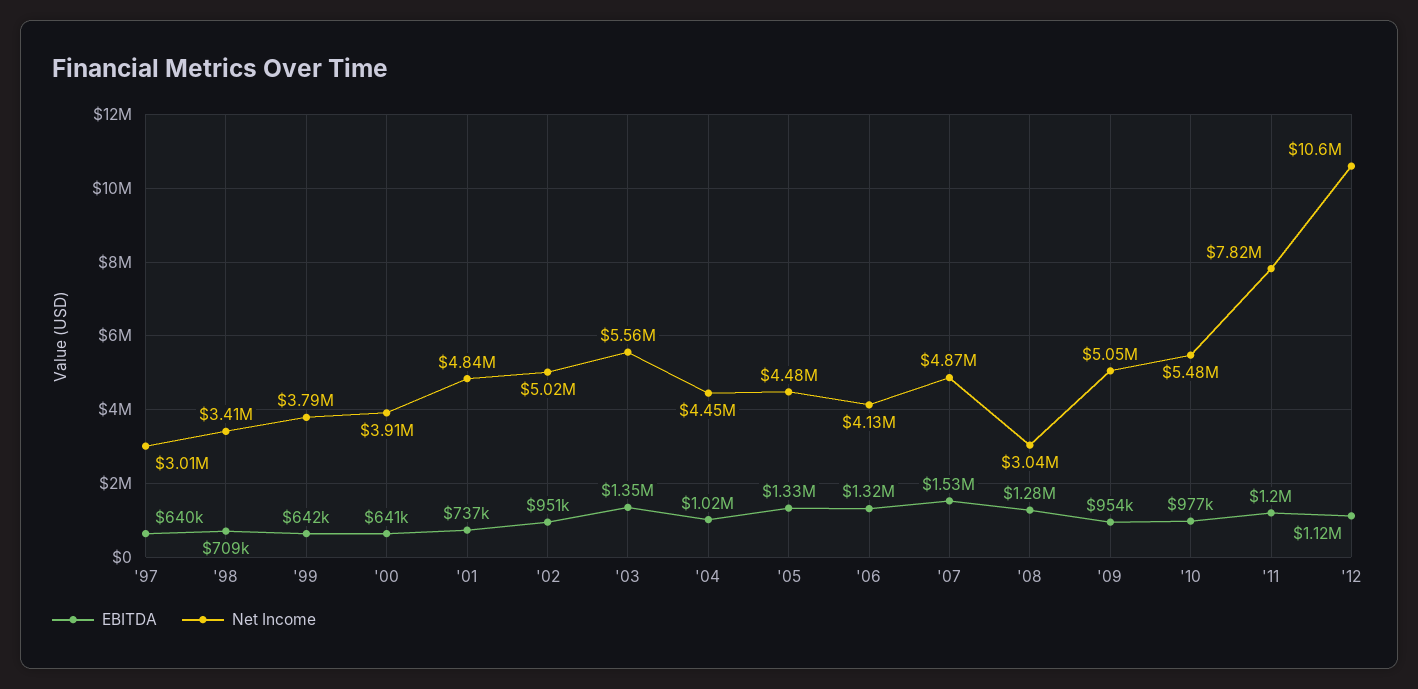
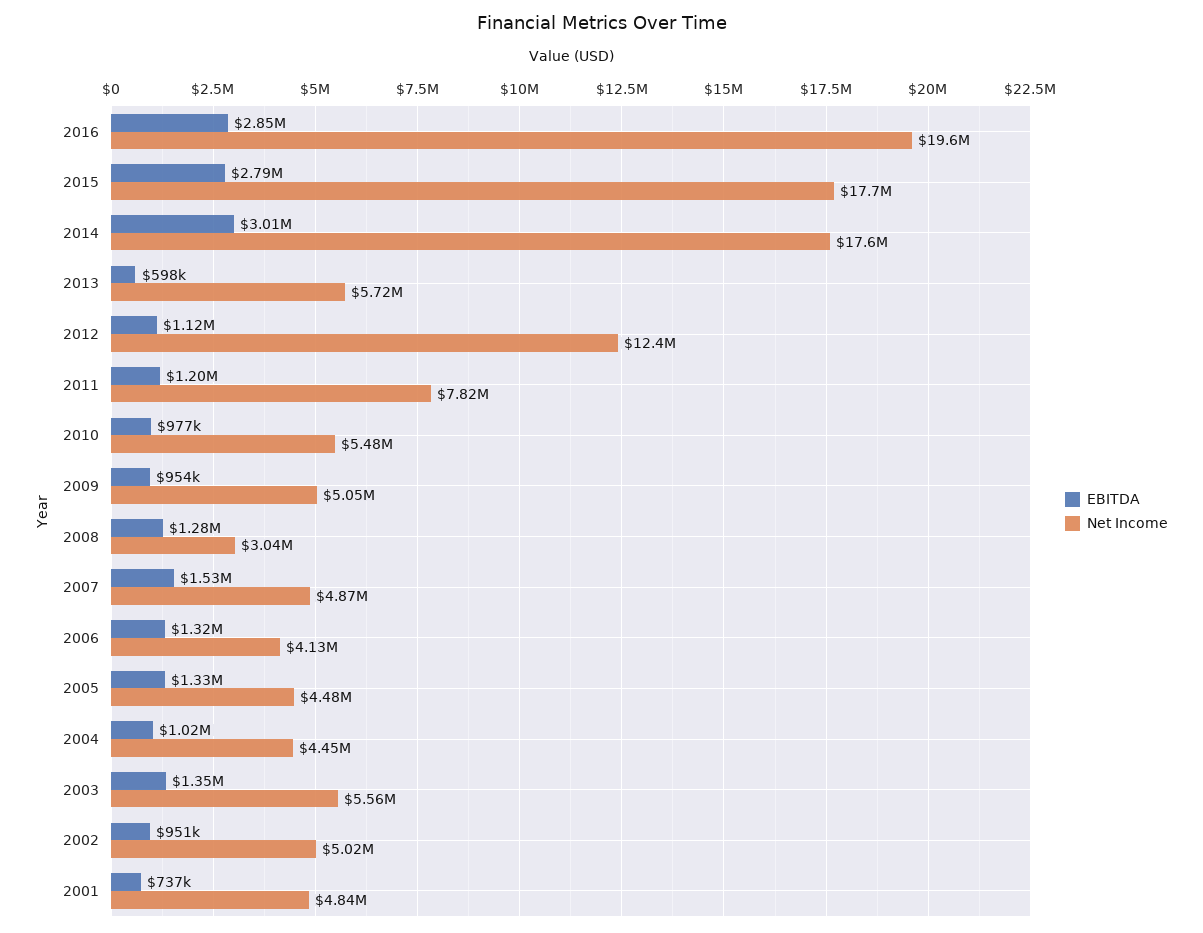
EBITDA, '97: 640000 -> none
Net Income, '97: 3010000 -> none
EBITDA, '98: 709000 -> none
Net Income, '98: 3410000 -> none
EBITDA, '99: 642000 -> none
Net Income, '99: 3790000 -> none
EBITDA, '00: 641000 -> none
Net Income, '00: 3910000 -> none
Net Income, '12: 10600000 -> 12400000
EBITDA, 2016: none -> 2850000
Net Income, 2016: none -> 19600000
EBITDA, 2015: none -> 2790000
Net Income, 2015: none -> 17700000
EBITDA, 2014: none -> 3010000
Net Income, 2014: none -> 17600000
EBITDA, 2013: none -> 598000
Net Income, 2013: none -> 5720000

